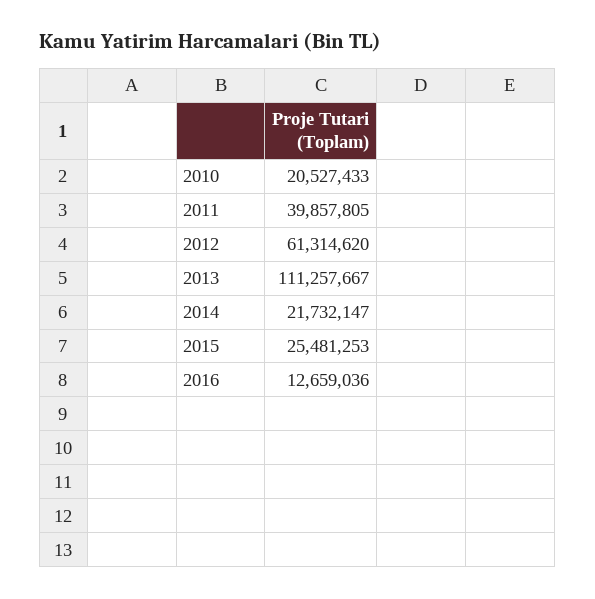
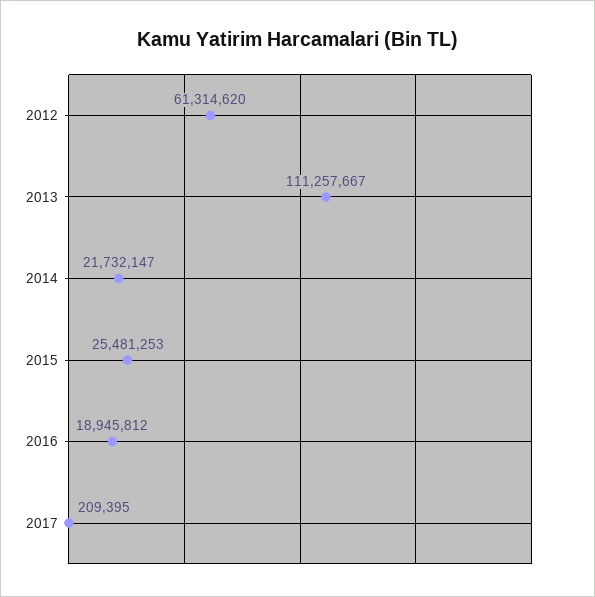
2010: 20527433 -> none
2011: 39857805 -> none
2016: 12659036 -> 18945812
2017: none -> 209395

